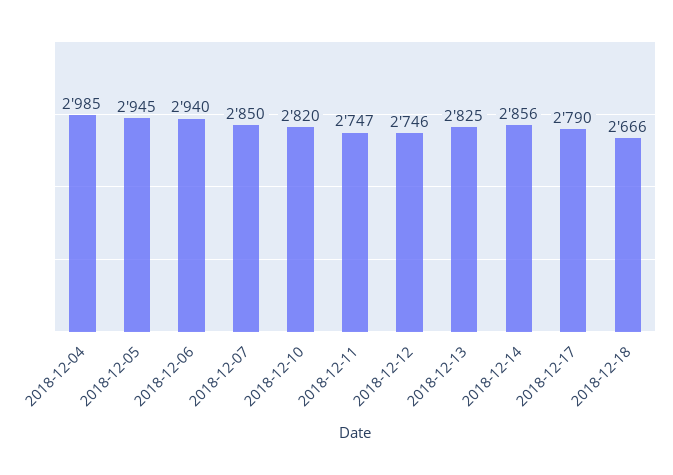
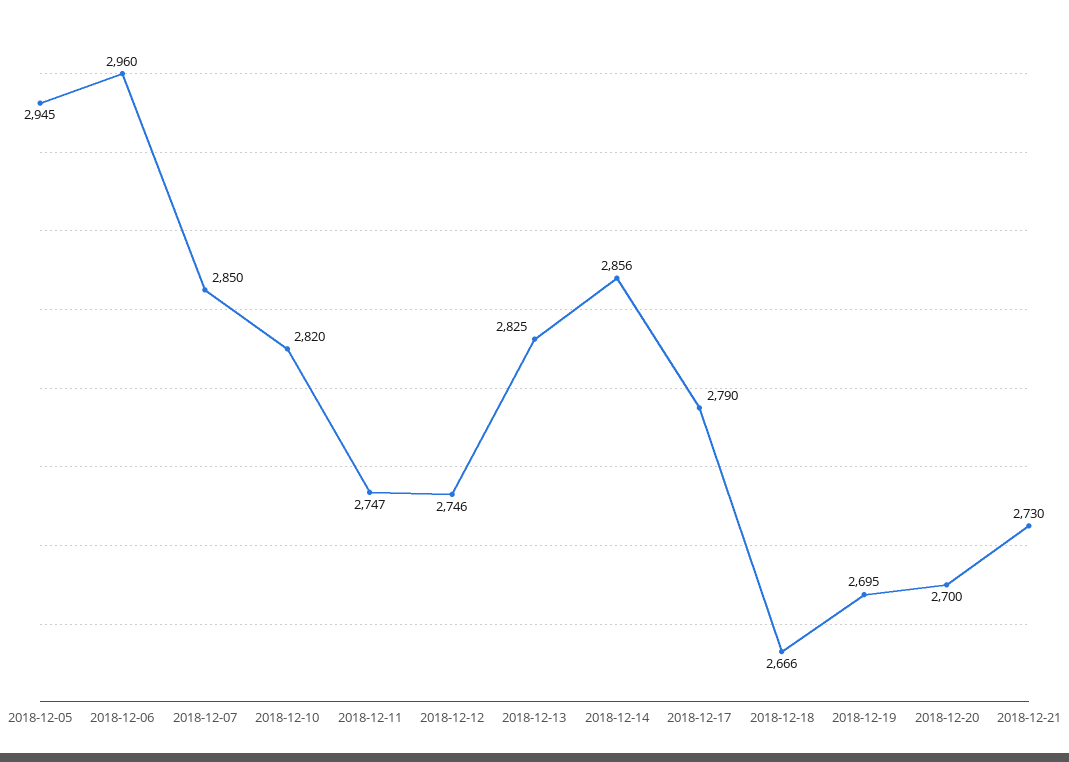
2018-12-04: 2985 -> none
2018-12-06: 2940 -> 2960
2018-12-19: none -> 2695
2018-12-20: none -> 2700
2018-12-21: none -> 2730

